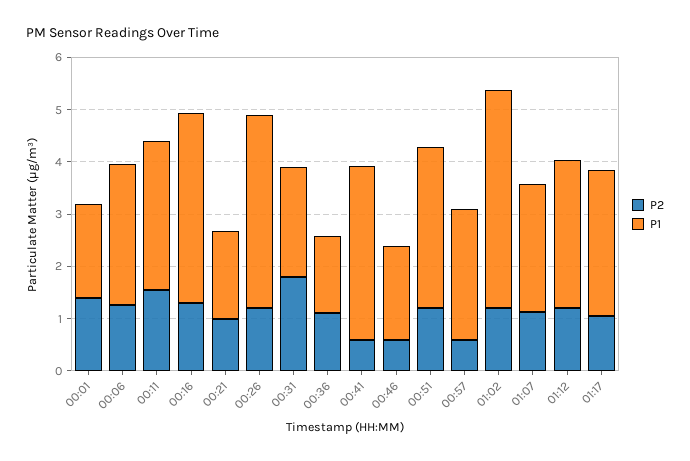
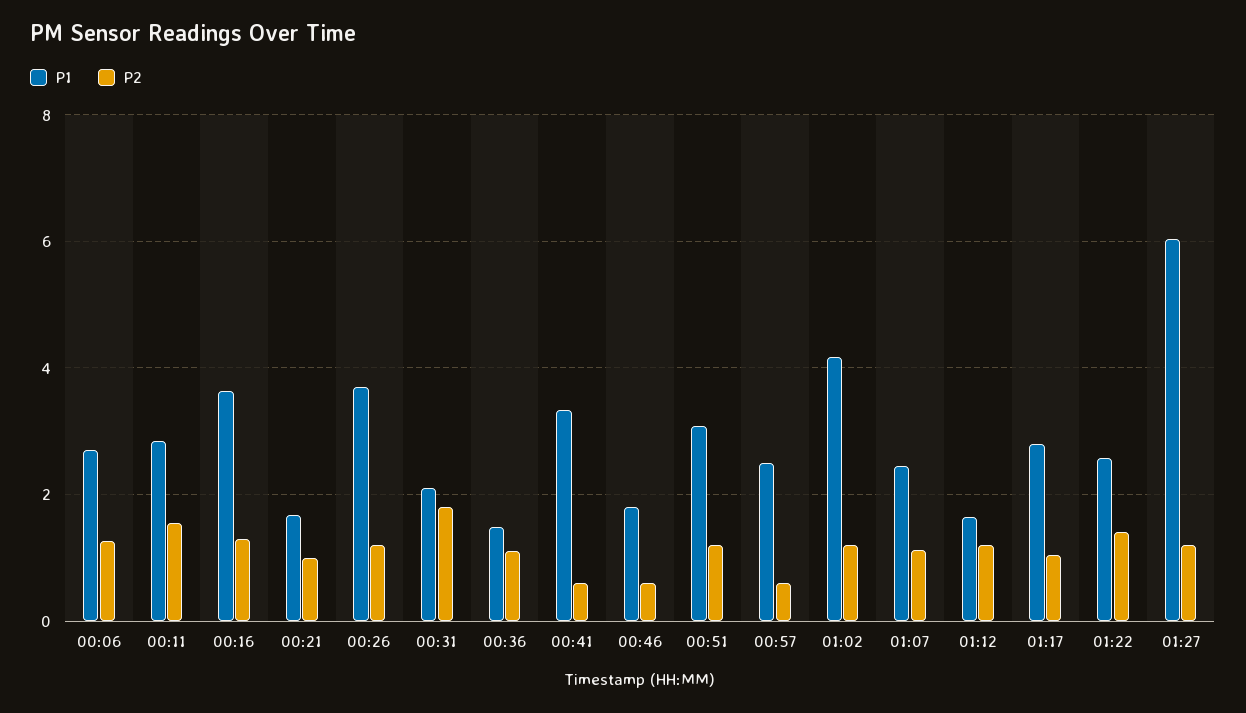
P2, 00:01: 1.4 -> none
P1, 00:01: 1.8 -> none
P1, 01:12: 2.8 -> 1.6
P1, 01:22: none -> 2.6
P2, 01:22: none -> 1.4
P1, 01:27: none -> 6
P2, 01:27: none -> 1.2

